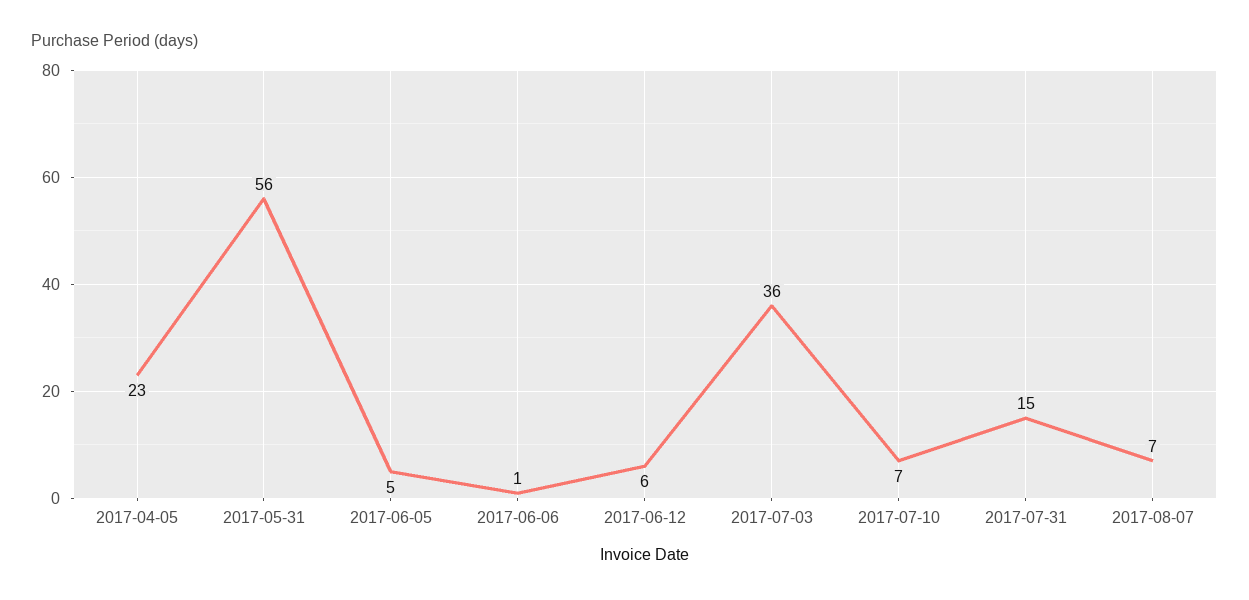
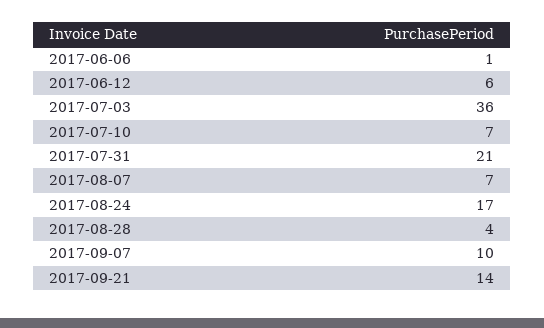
2017-04-05: 23 -> none
2017-05-31: 56 -> none
2017-06-05: 5 -> none
2017-07-31: 15 -> 21
2017-08-24: none -> 17
2017-08-28: none -> 4
2017-09-07: none -> 10
2017-09-21: none -> 14

